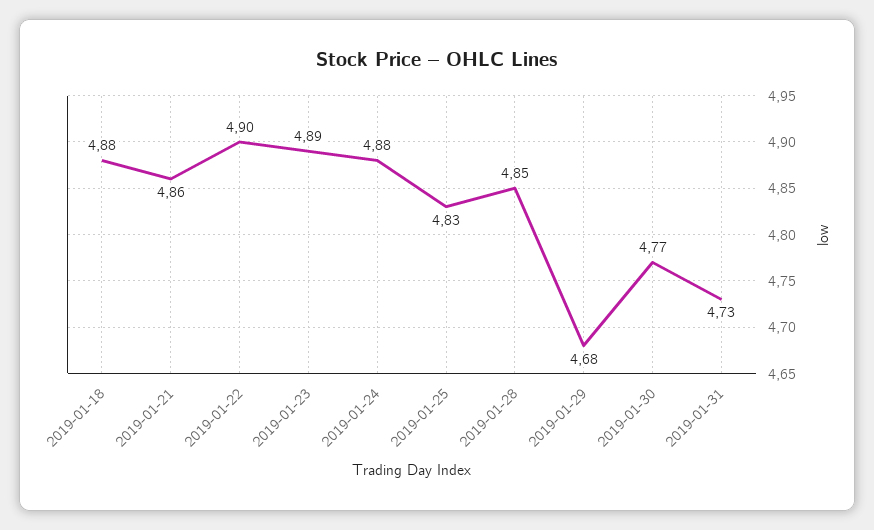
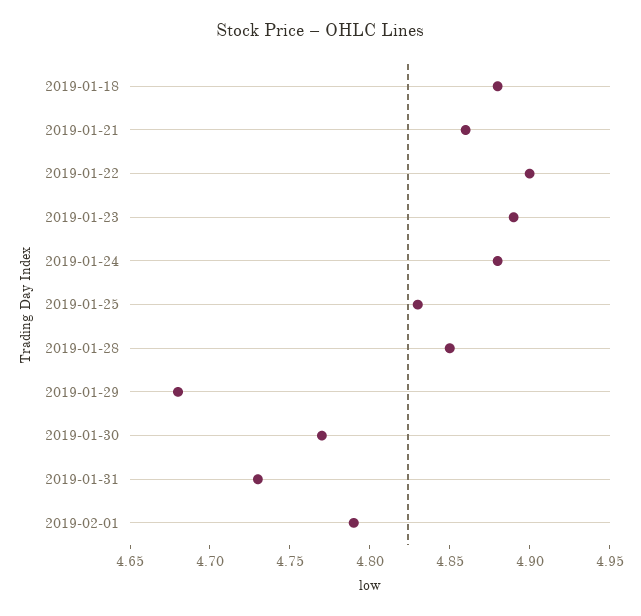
2019-02-01: none -> 4.79

